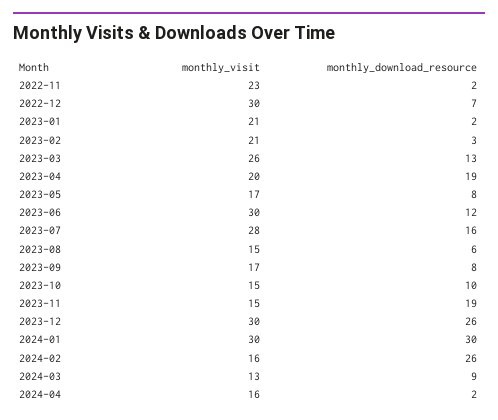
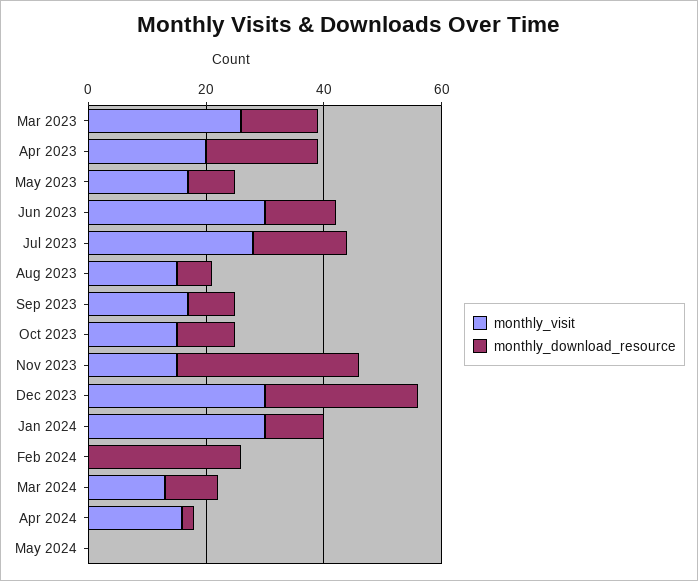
monthly_visit, 2022-11: 23 -> none
monthly_download_resource, 2022-11: 2 -> none
monthly_visit, 2022-12: 30 -> none
monthly_download_resource, 2022-12: 7 -> none
monthly_visit, 2023-01: 21 -> none
monthly_download_resource, 2023-01: 2 -> none
monthly_visit, 2023-02: 21 -> none
monthly_download_resource, 2023-02: 3 -> none
monthly_download_resource, 2023-11: 19 -> 30
monthly_download_resource, 2024-01: 30 -> 10
monthly_visit, 2024-02: 16 -> 0
monthly_visit, May 2024: none -> 0
monthly_download_resource, May 2024: none -> 0

